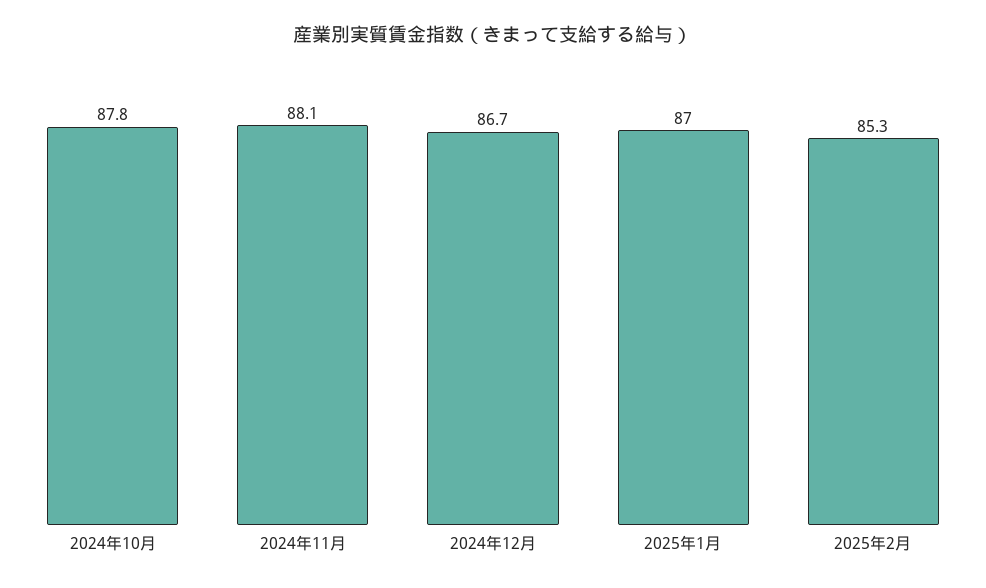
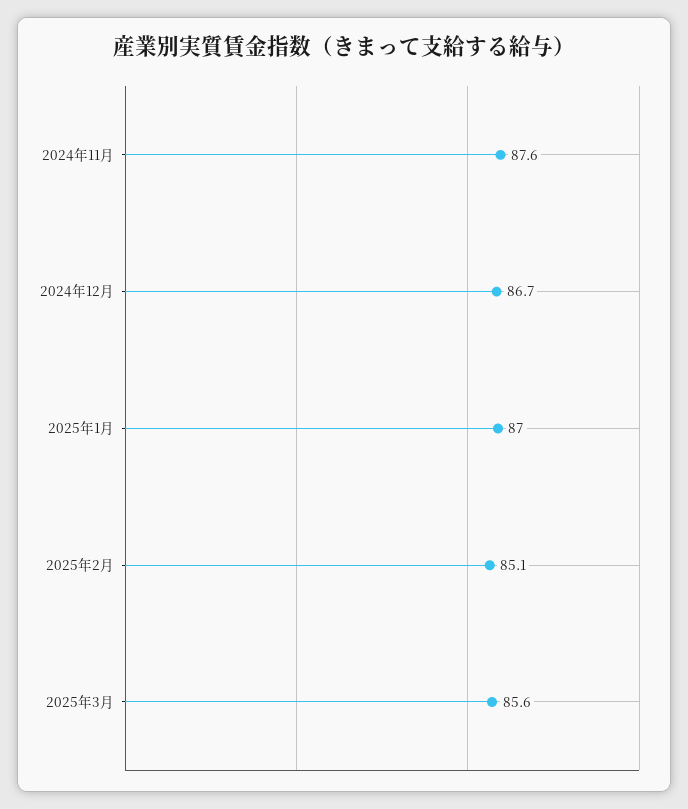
2024年10月: 87.8 -> none
2024年11月: 88.1 -> 87.6
2025年2月: 85.3 -> 85.1
2025年3月: none -> 85.6

